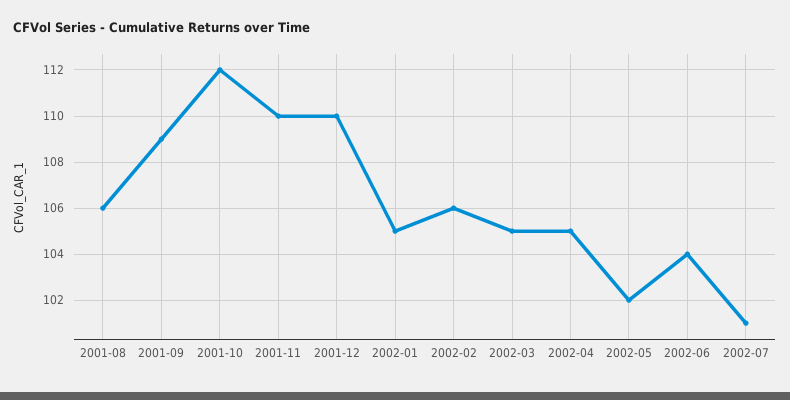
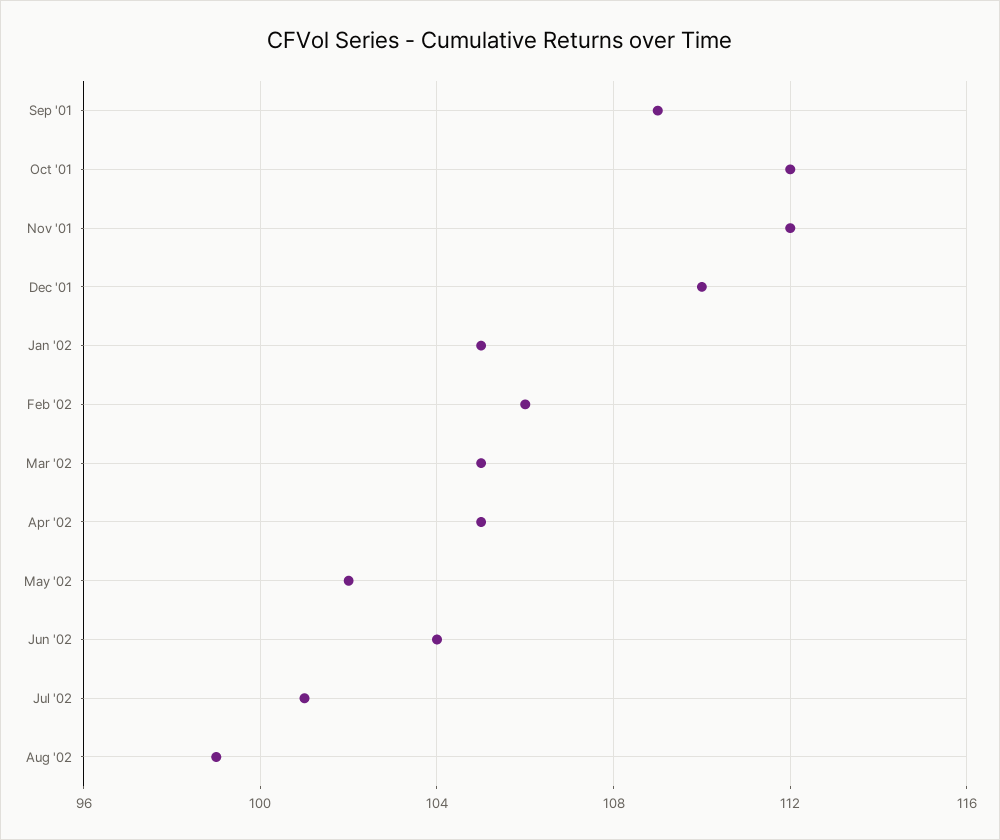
2001-08: 106 -> none
2001-11: 110 -> 112
Aug '02: none -> 99

